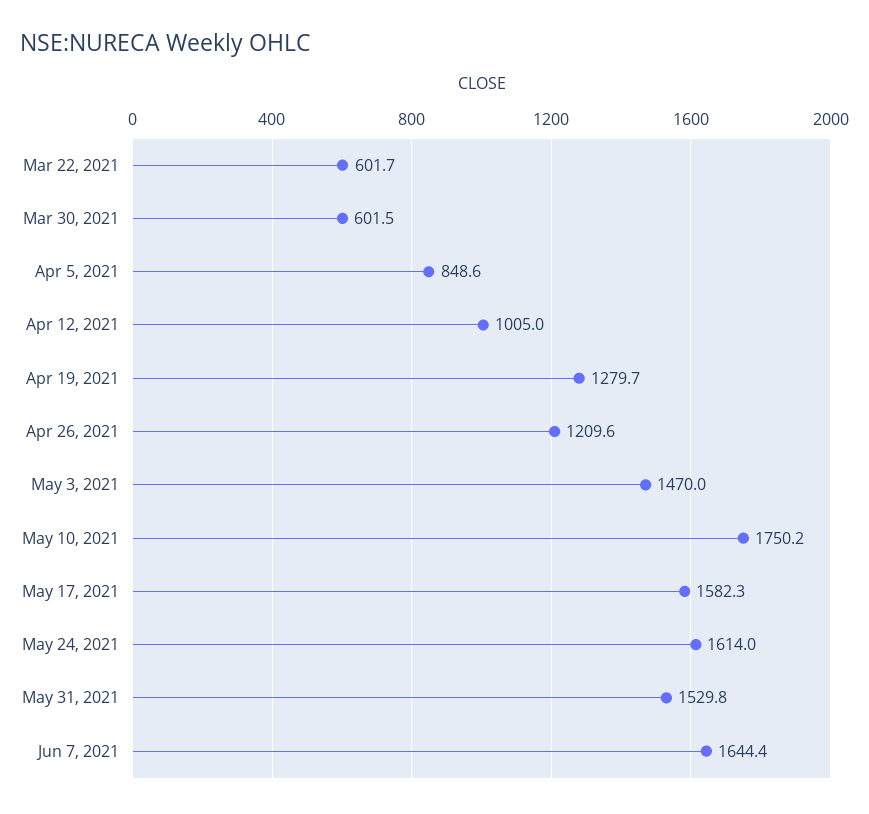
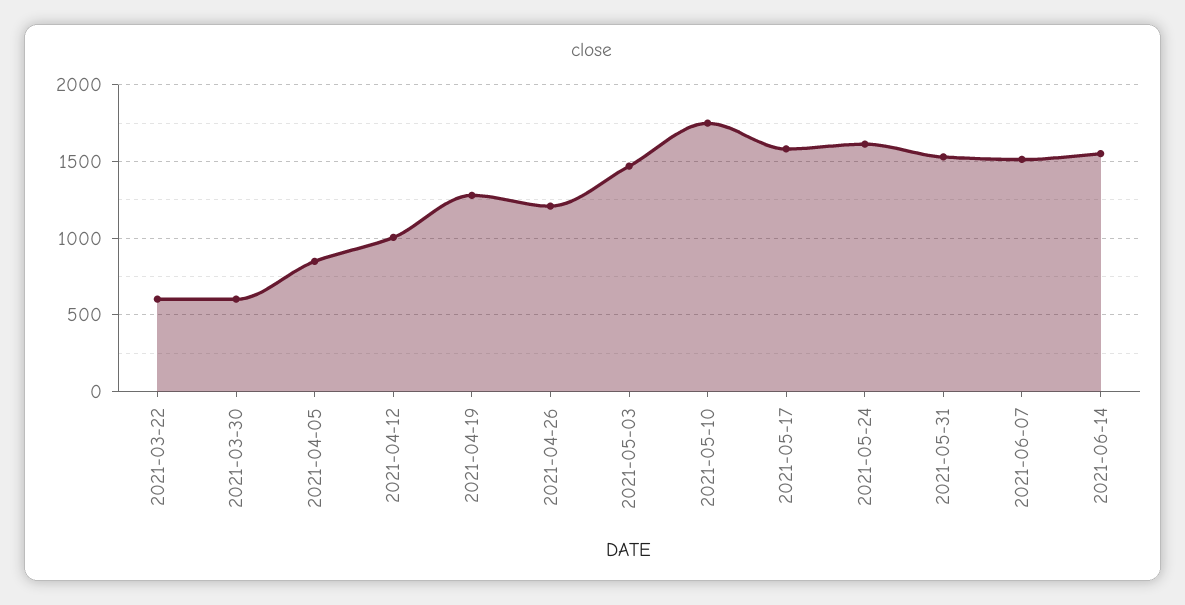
Jun 7, 2021: 1644.4 -> 1500
2021-06-14: none -> 1550

